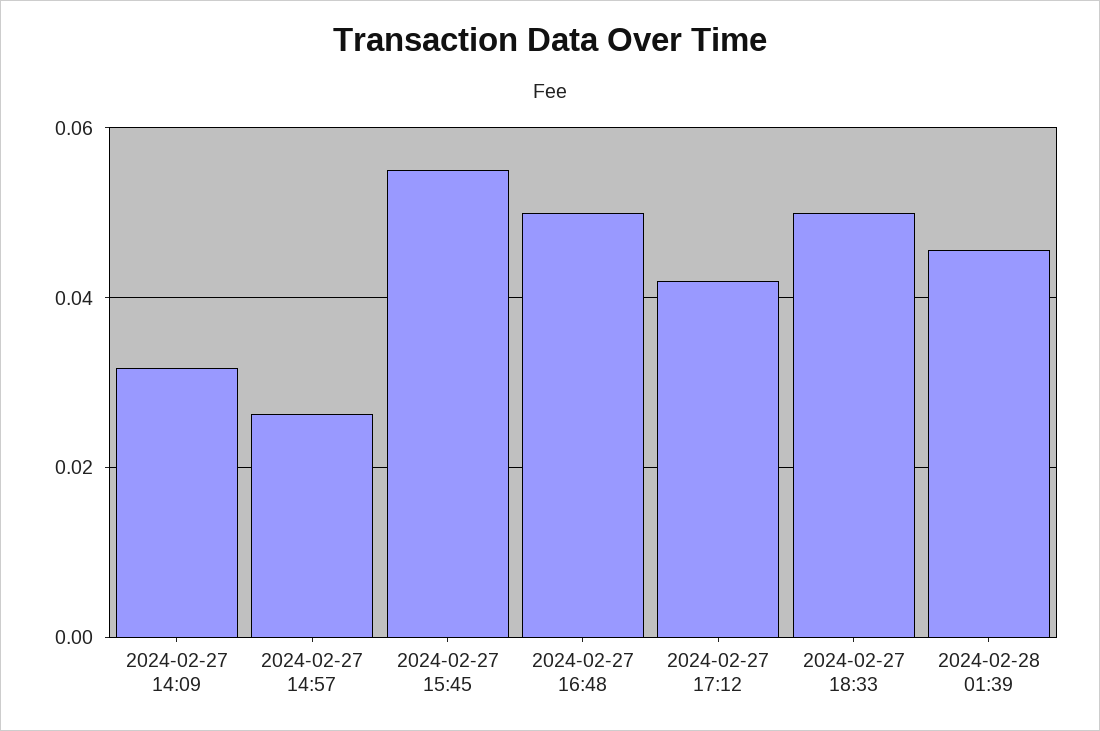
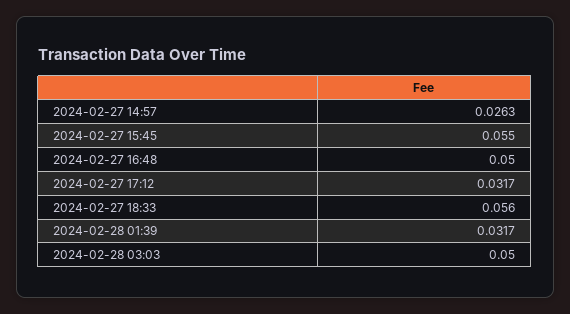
2024-02-27 14:09: 0.032 -> none
2024-02-27 17:12: 0.042 -> 0.0317
2024-02-27 18:33: 0.05 -> 0.056
2024-02-28 01:39: 0.046 -> 0.0317
2024-02-28 03:03: none -> 0.05

